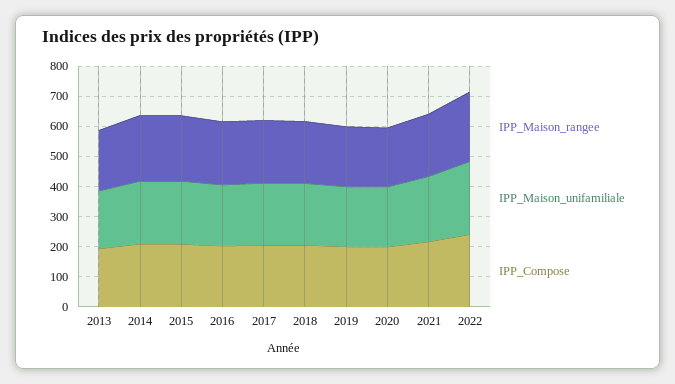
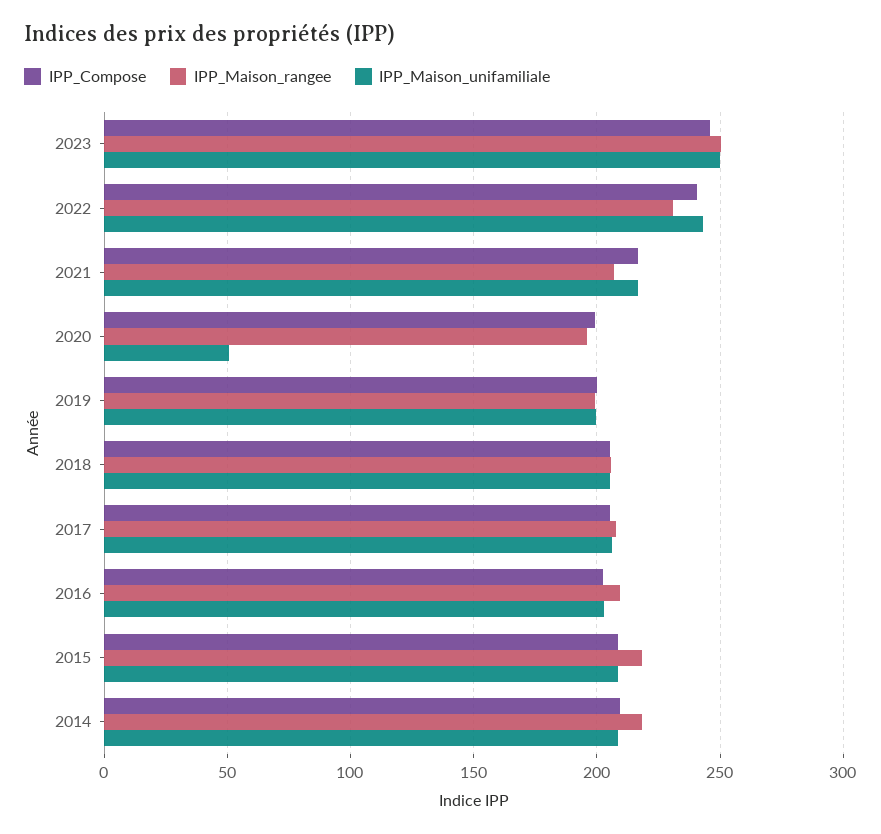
IPP_Maison_rangee, 2013: 200 -> none
IPP_Maison_unifamiliale, 2013: 200 -> none
IPP_Compose, 2013: 200 -> none
IPP_Maison_unifamiliale, 2020: 200 -> 50
IPP_Compose, 2023: none -> 245
IPP_Maison_rangee, 2023: none -> 250
IPP_Maison_unifamiliale, 2023: none -> 250

